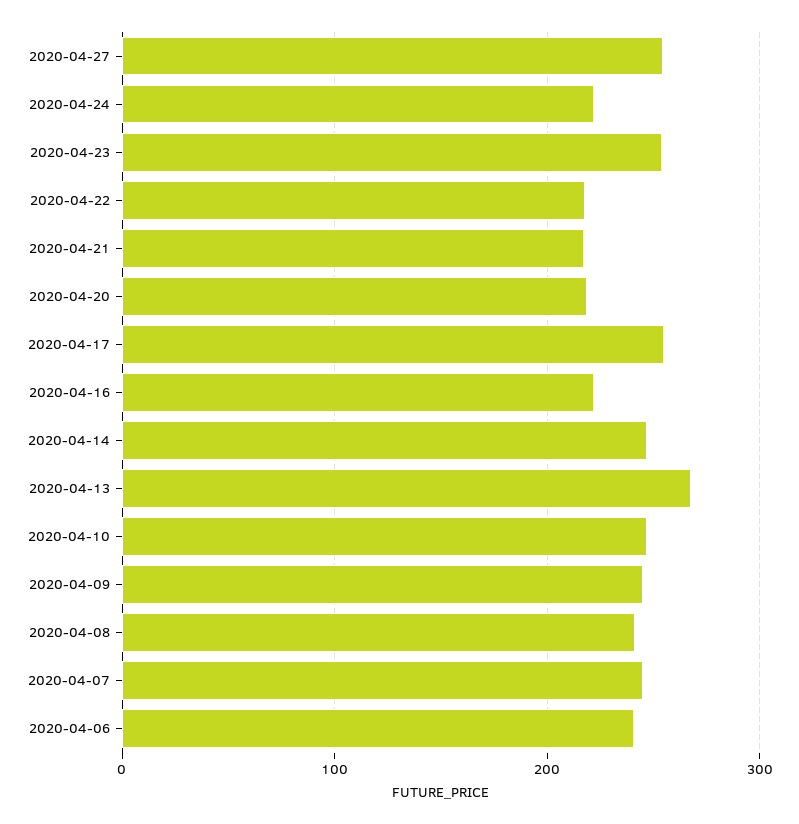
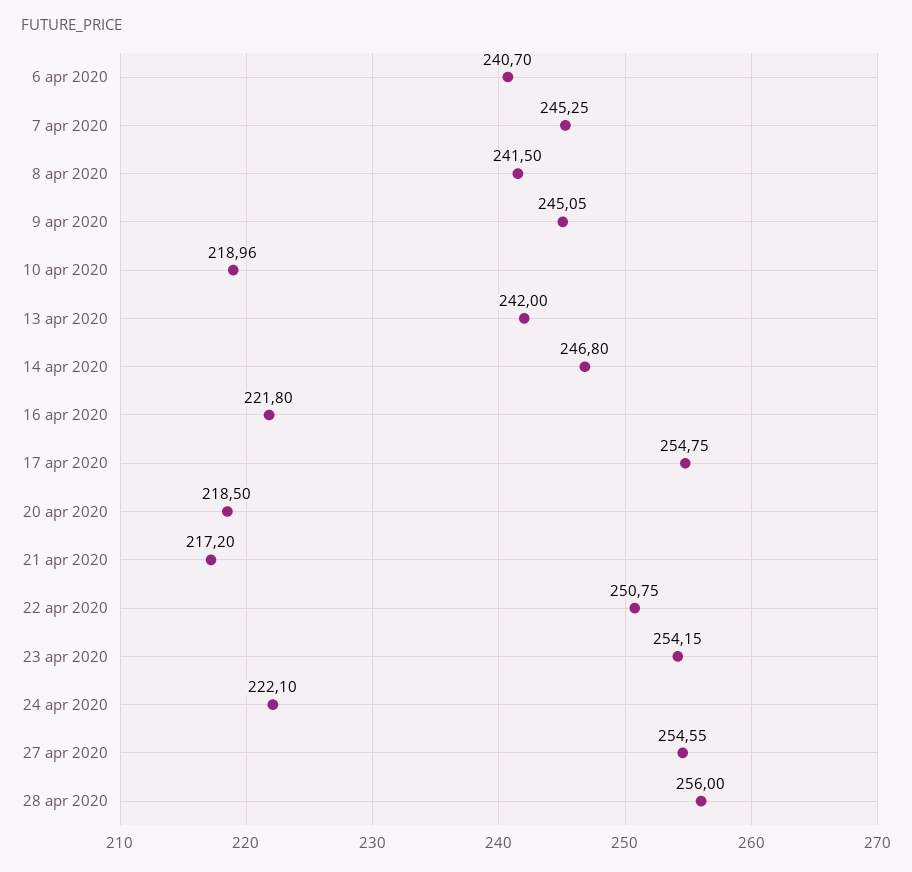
2020-04-22: 220 -> 250.75
2020-04-13: 270 -> 242
2020-04-10: 250 -> 218.96
28 apr 2020: none -> 256

